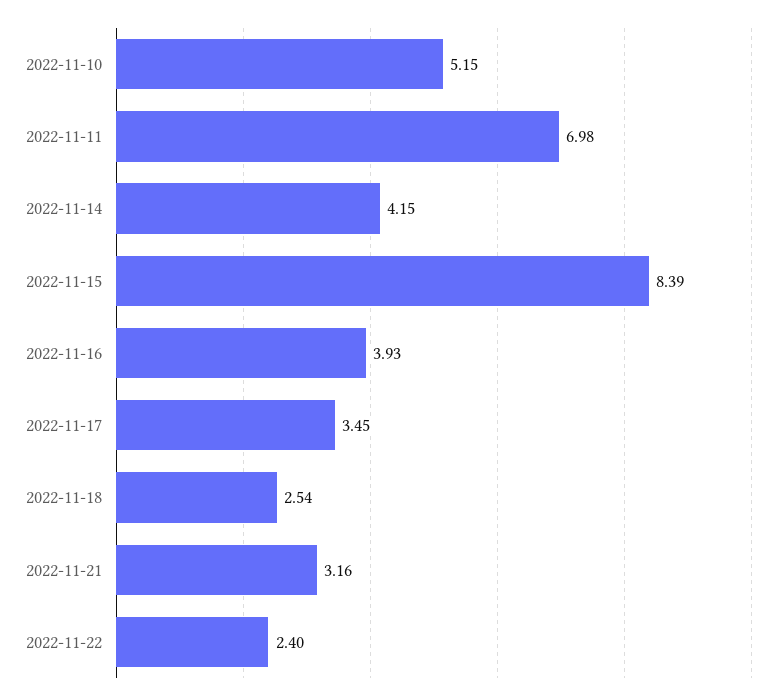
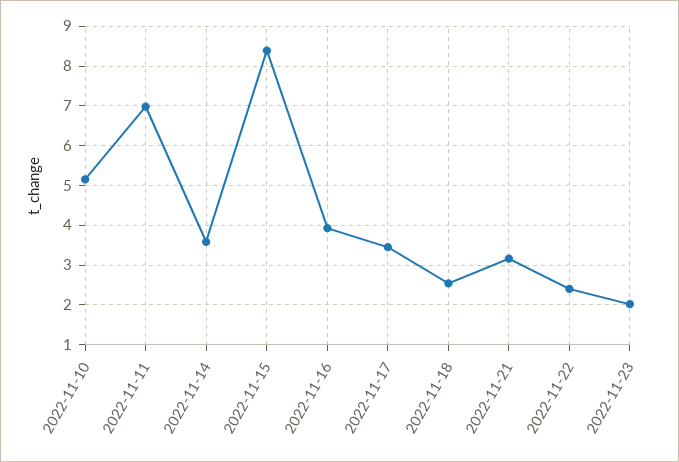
2022-11-14: 4.15 -> 3.6
2022-11-23: none -> 2

